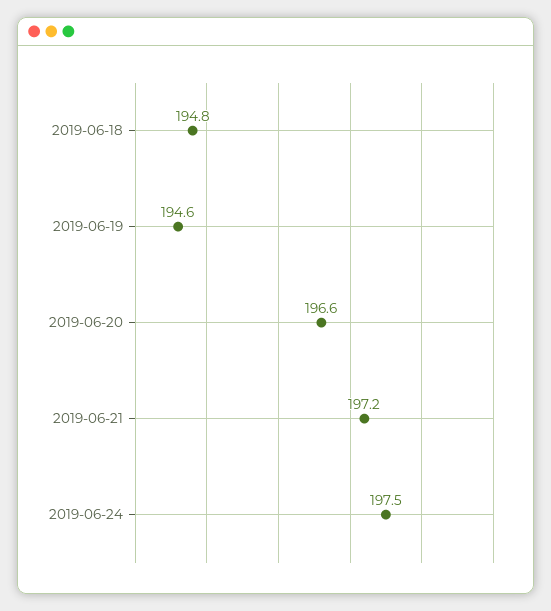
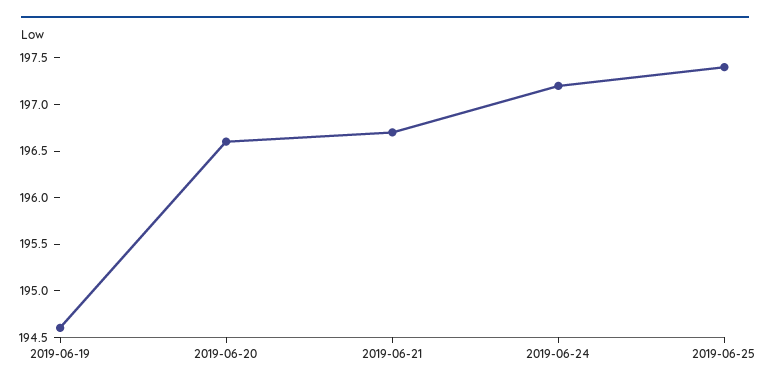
2019-06-18: 194.8 -> none
2019-06-21: 197.2 -> 196.7
2019-06-24: 197.5 -> 197.2
2019-06-25: none -> 197.4

